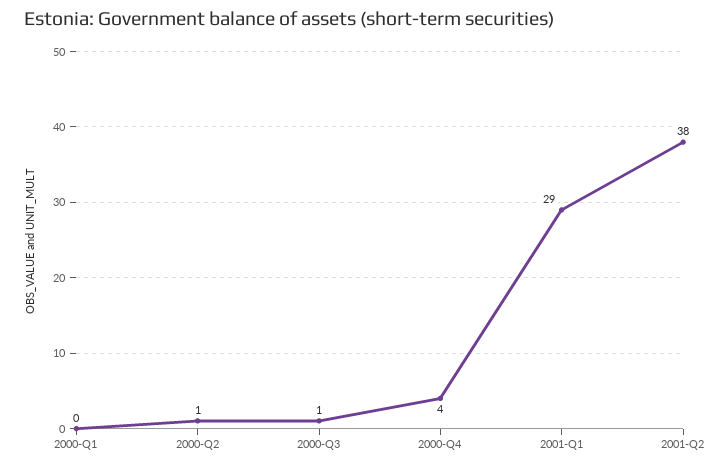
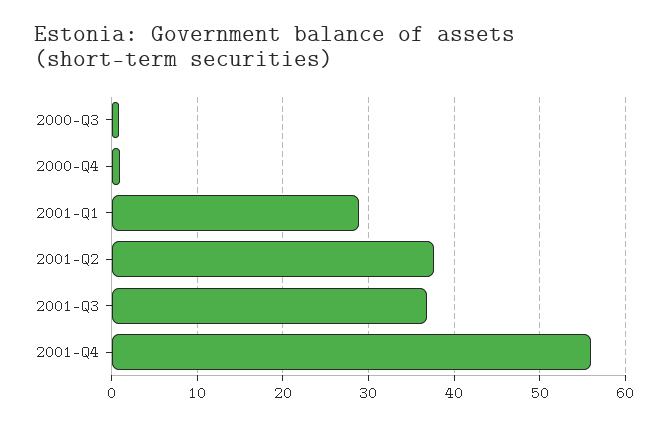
2000-Q1: 0 -> none
2000-Q2: 1 -> none
2000-Q4: 4 -> 1
2001-Q3: none -> 37
2001-Q4: none -> 56

